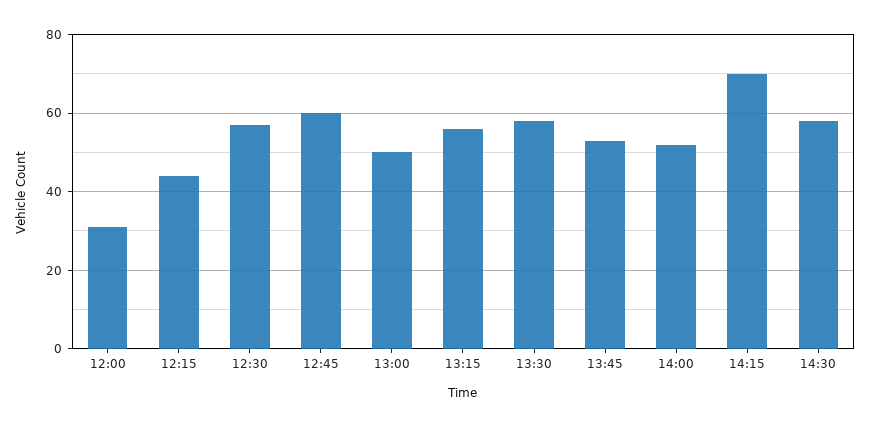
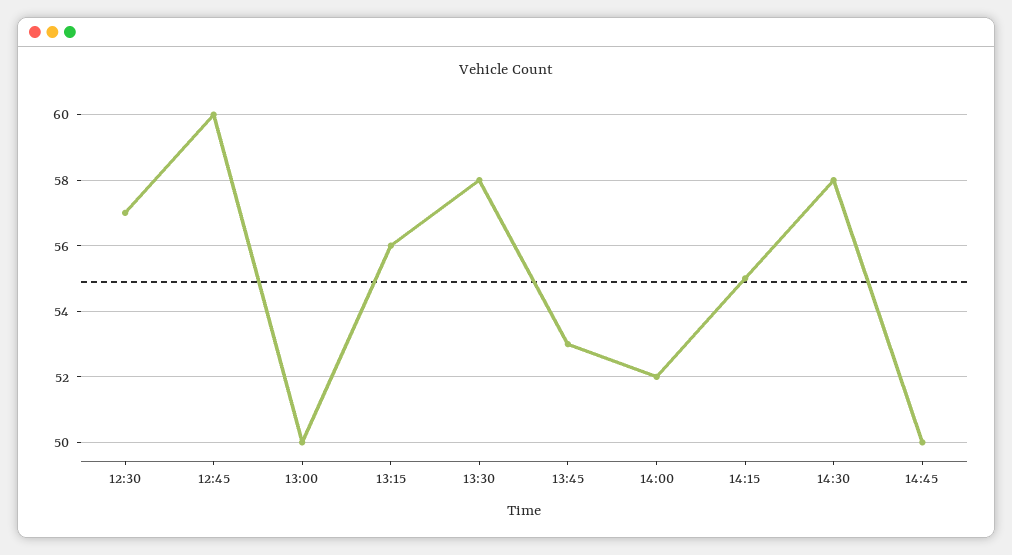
12:00: 30 -> none
12:15: 45 -> none
14:15: 70 -> 55
14:45: none -> 50

